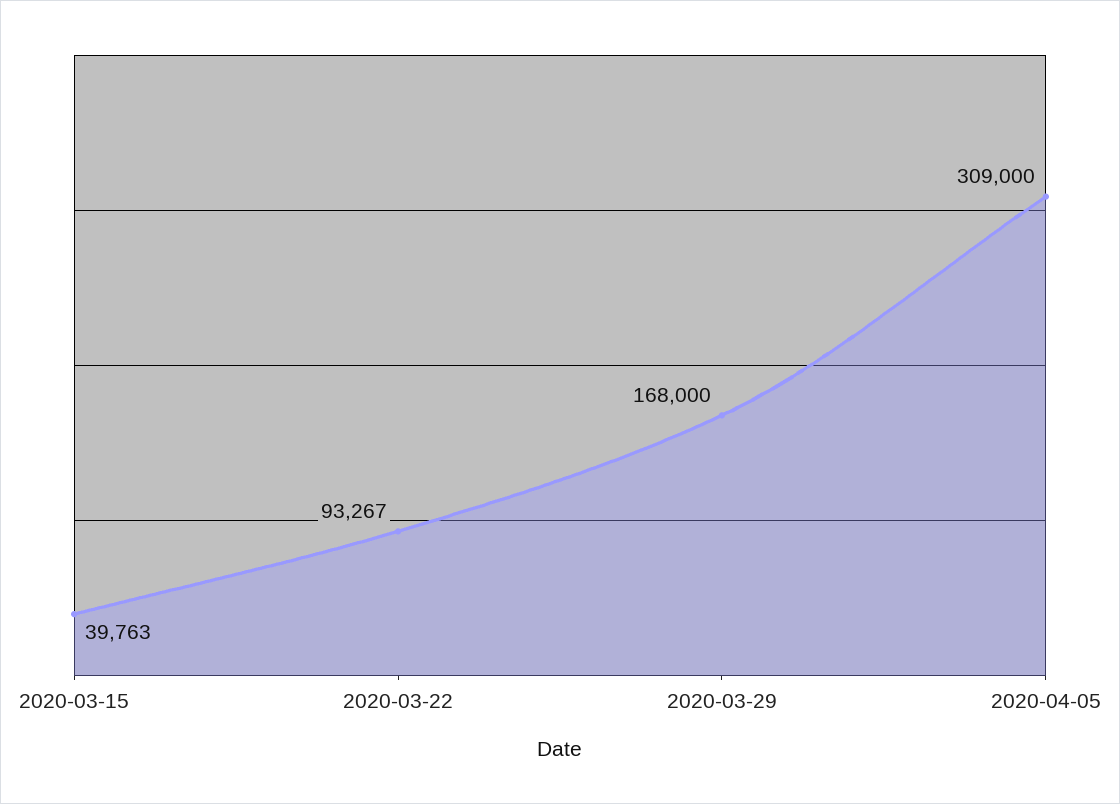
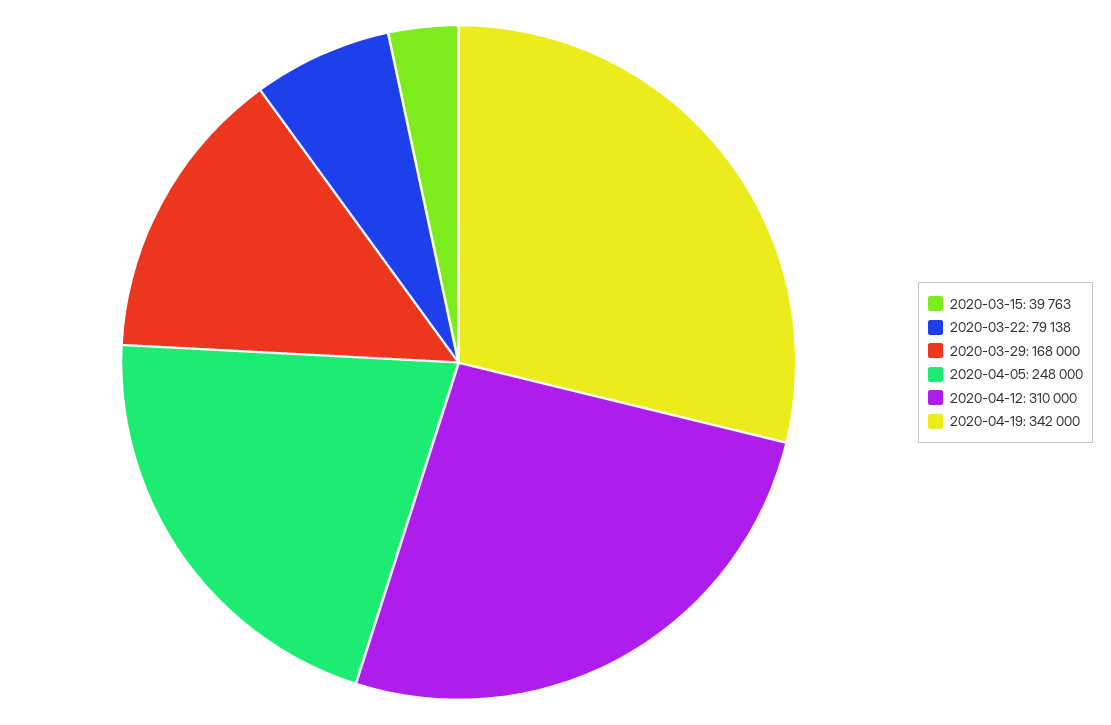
2020-03-22: 93267 -> 79138
2020-04-05: 309000 -> 248000
2020-04-12: none -> 310000
2020-04-19: none -> 342000

